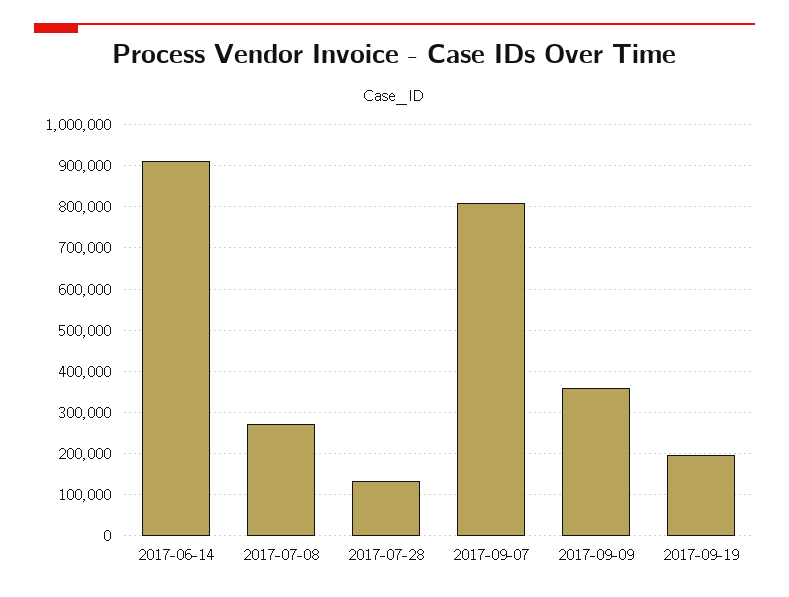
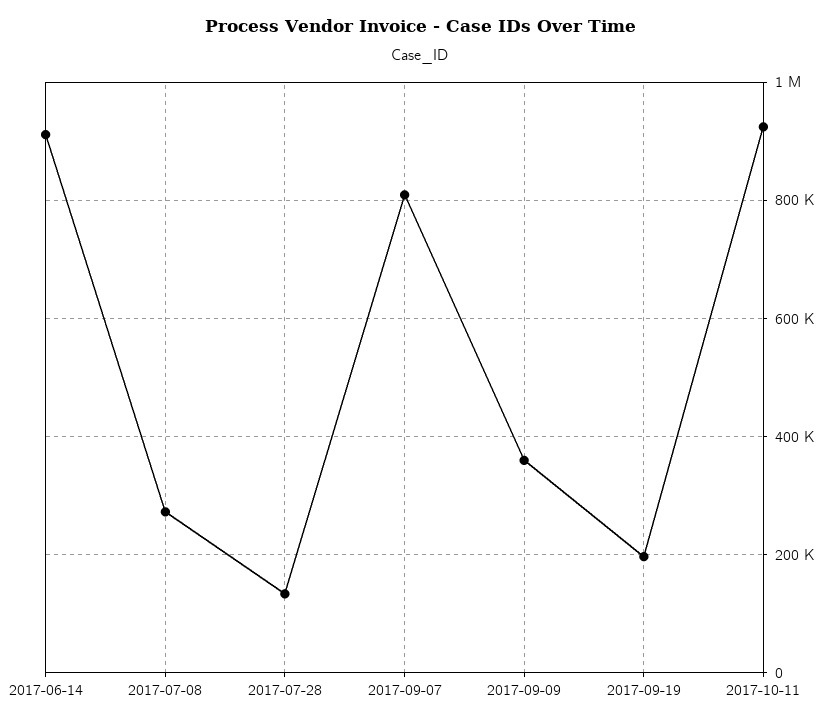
2017-10-11: none -> 920000

